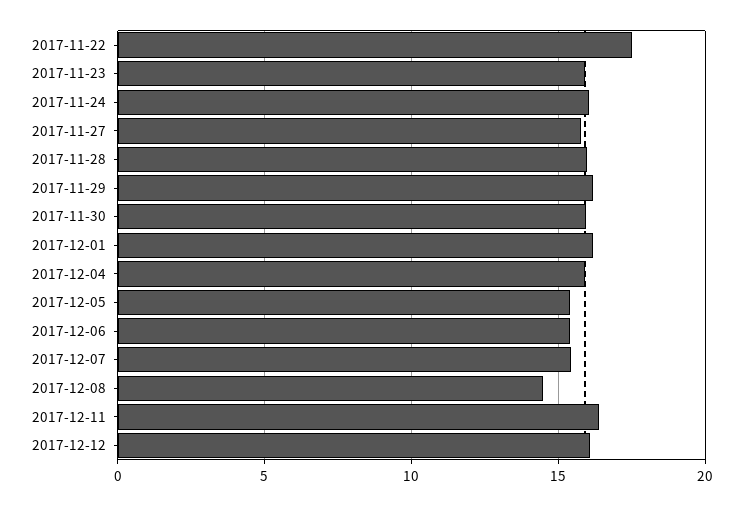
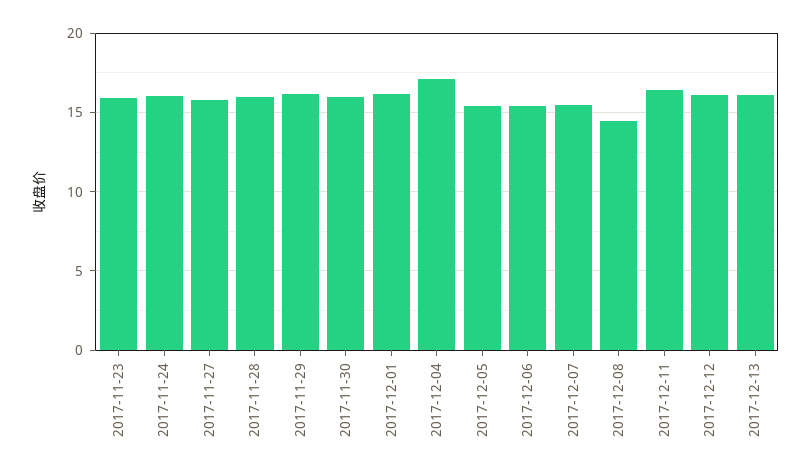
2017-11-22: 17.5 -> none
2017-12-04: 16 -> 17
2017-12-13: none -> 16

